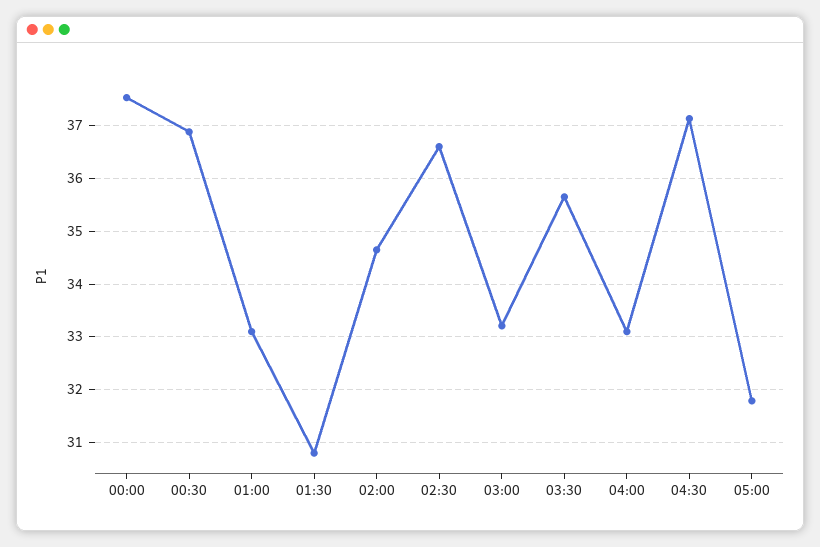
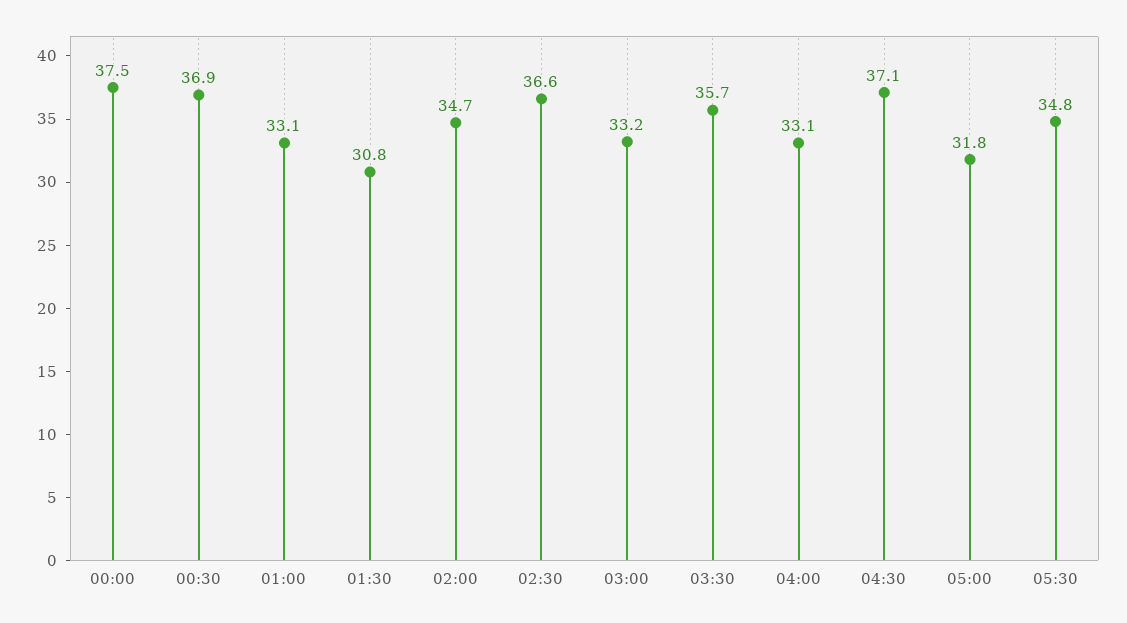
05:30: none -> 34.8

